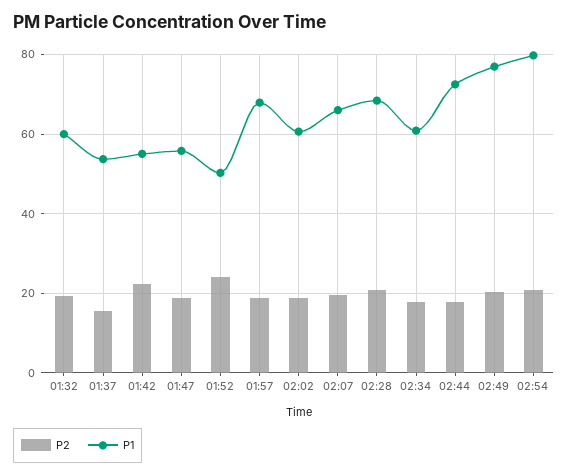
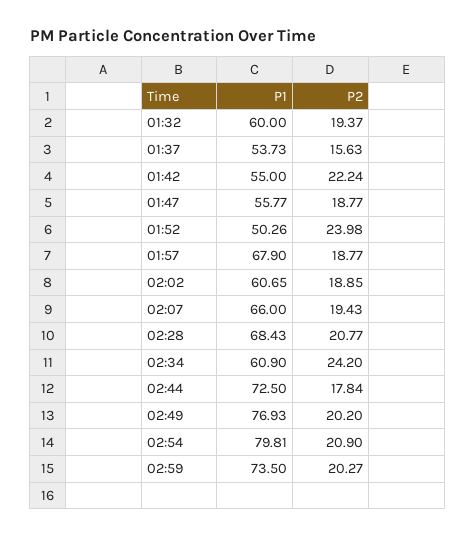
P2, 02:34: 18 -> 24.2
P1, 02:59: none -> 73.5
P2, 02:59: none -> 20.27

